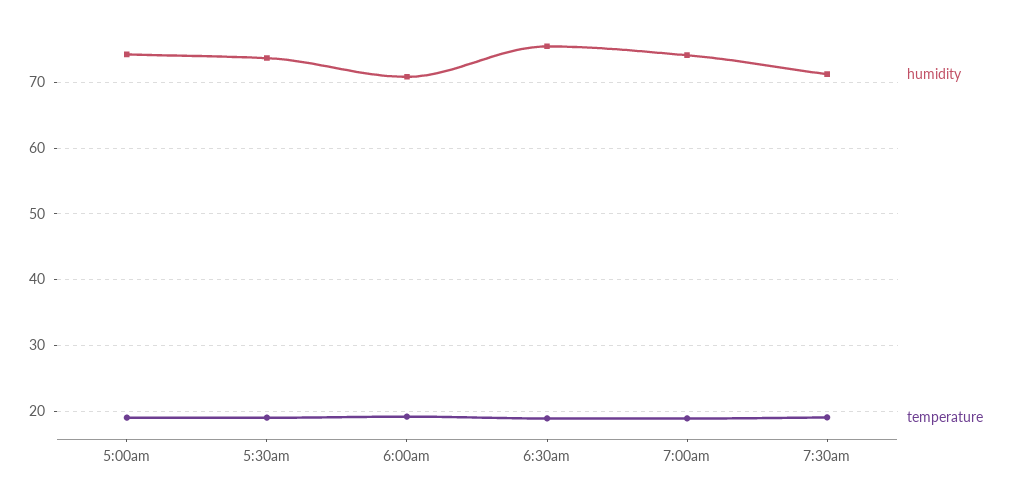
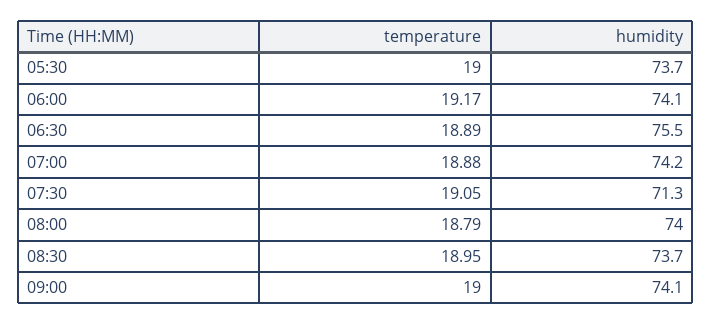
humidity, 5:00am: 74 -> none
temperature, 5:00am: 19 -> none
humidity, 6:00am: 71 -> 74.1
temperature, 08:00: none -> 18.79
humidity, 08:00: none -> 74
temperature, 08:30: none -> 18.95
humidity, 08:30: none -> 73.7
temperature, 09:00: none -> 19
humidity, 09:00: none -> 74.1

